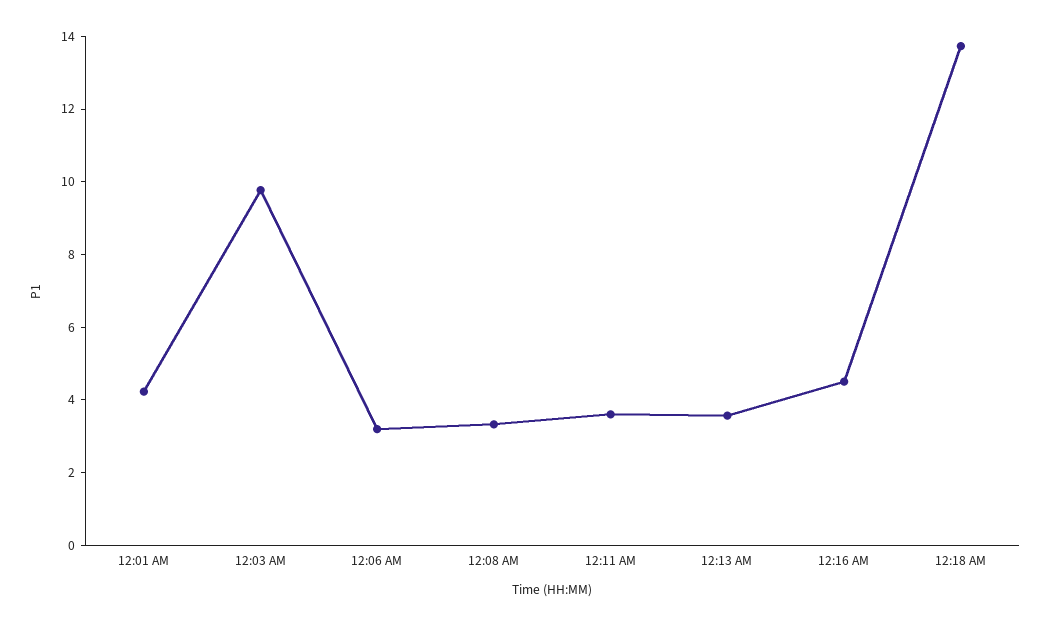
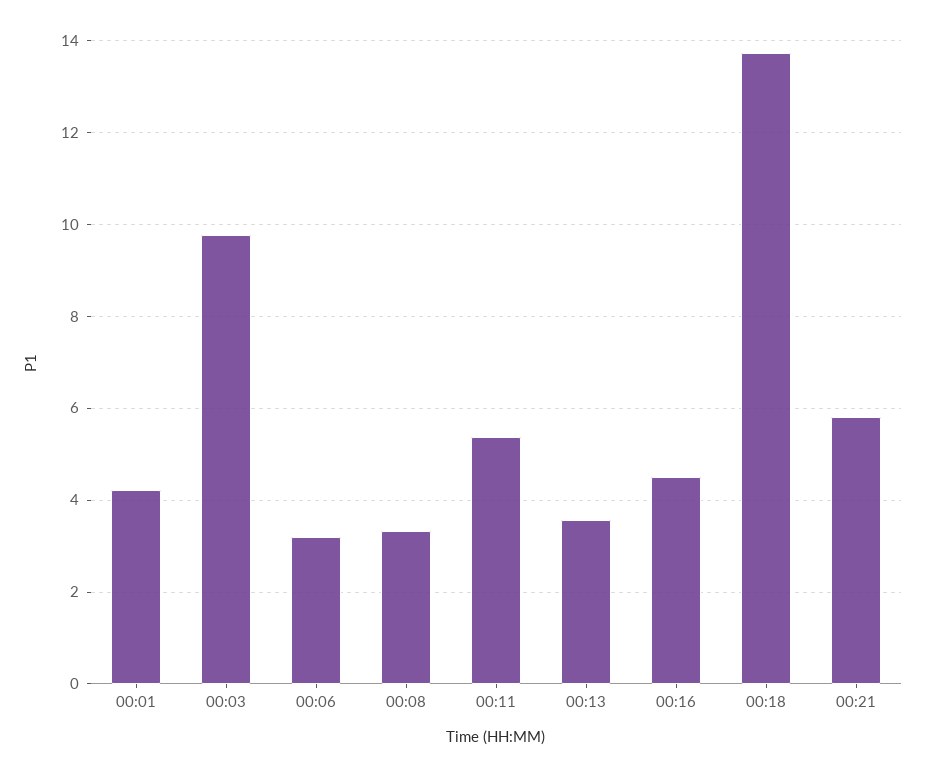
12:11 AM: 3.5 -> 5.4
00:21: none -> 5.8

